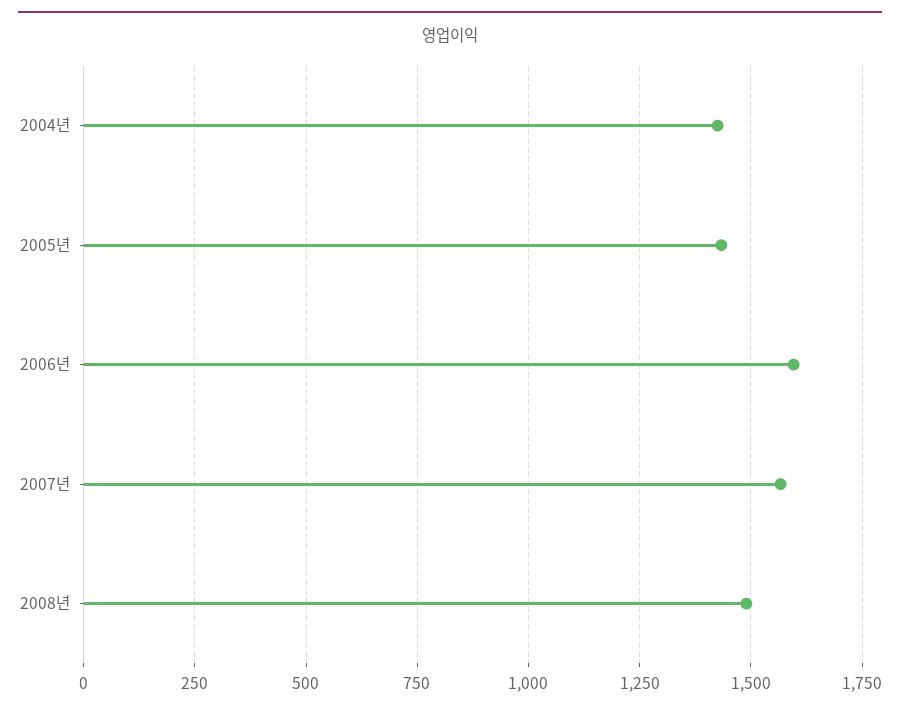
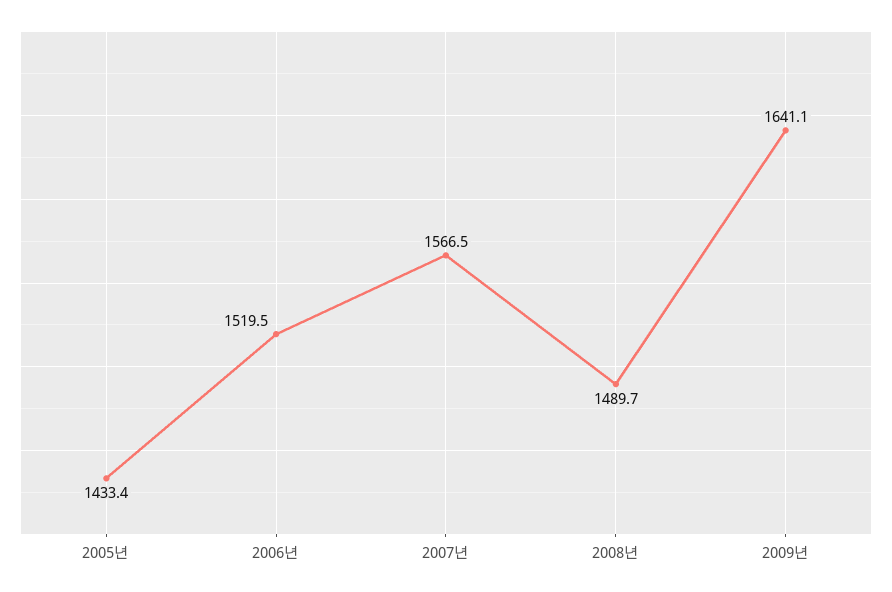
2004년: 1425 -> none
2006년: 1600 -> 1519.5
2009년: none -> 1641.1

